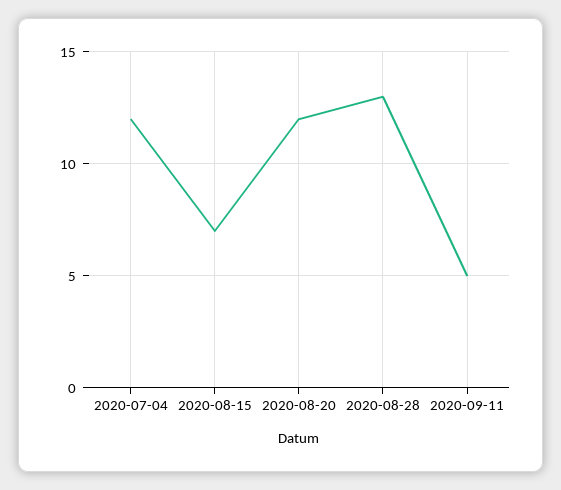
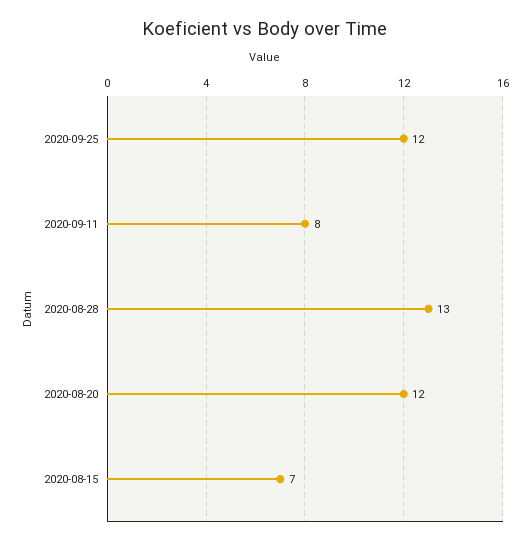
2020-07-04: 12 -> none
2020-09-11: 5 -> 8
2020-09-25: none -> 12

